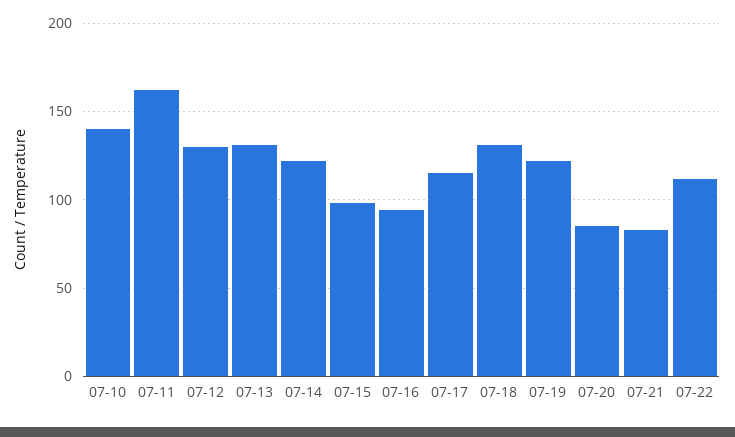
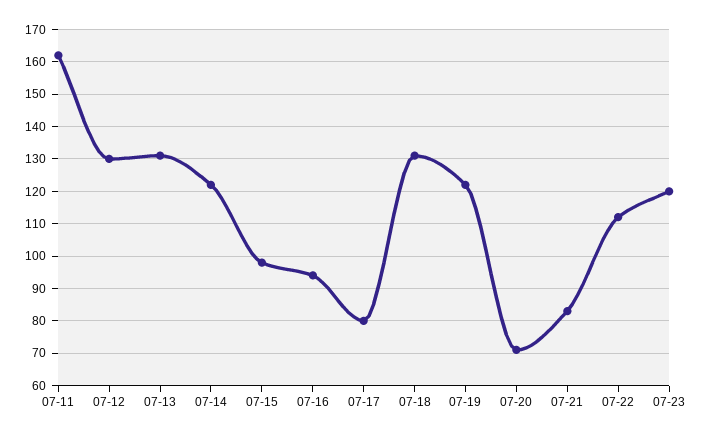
07-10: 140 -> none
07-17: 115 -> 80
07-20: 85 -> 70
07-23: none -> 120

